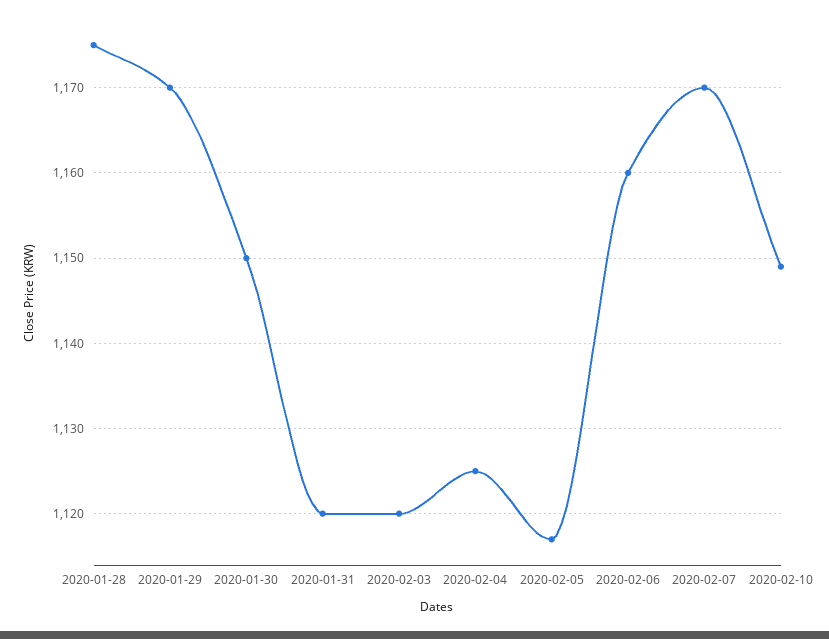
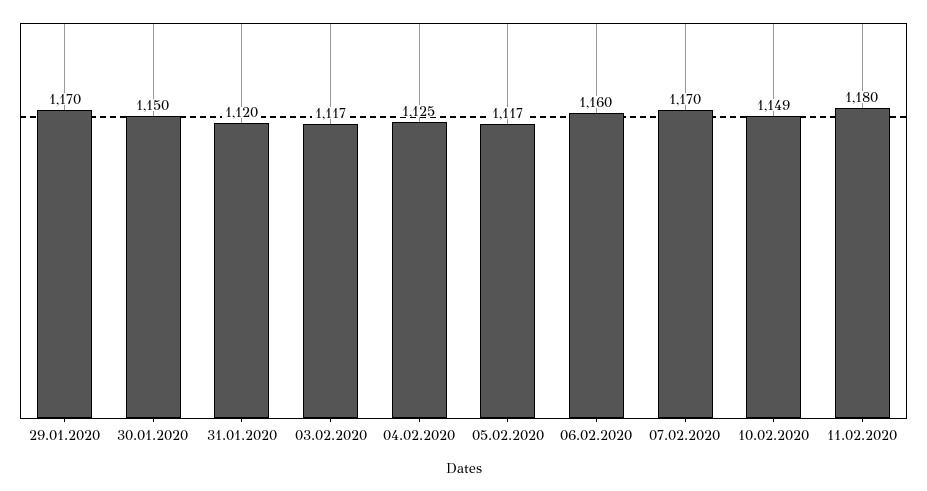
2020-01-28: 1175 -> none
2020-02-03: 1120 -> 1117
11.02.2020: none -> 1180

